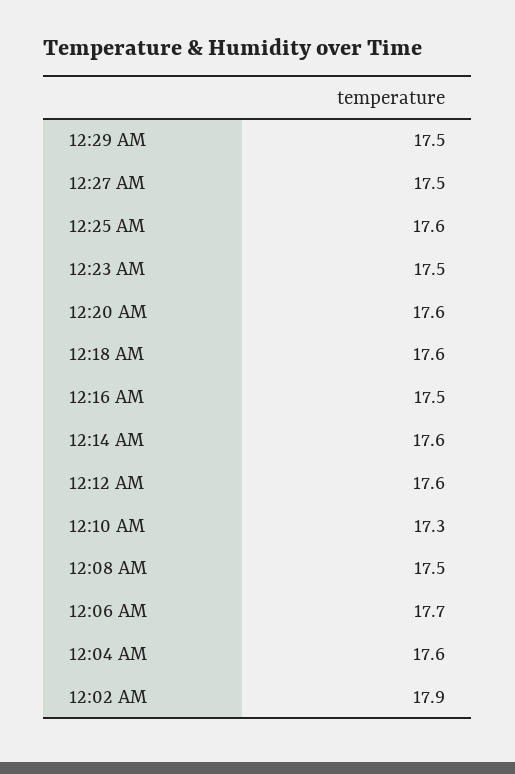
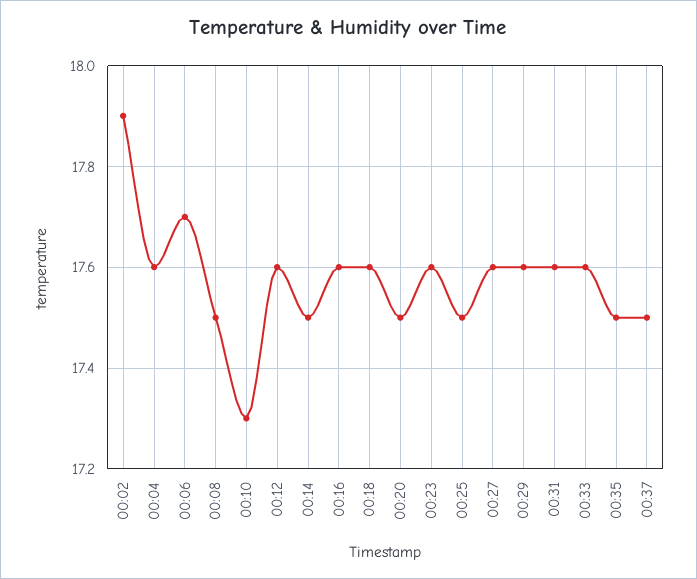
12:29 AM: 17.5 -> 17.6
12:27 AM: 17.5 -> 17.6
12:25 AM: 17.6 -> 17.5
12:23 AM: 17.5 -> 17.6
12:20 AM: 17.6 -> 17.5
12:16 AM: 17.5 -> 17.6
12:14 AM: 17.6 -> 17.5
00:31: none -> 17.6
00:33: none -> 17.6
00:35: none -> 17.5
00:37: none -> 17.5

